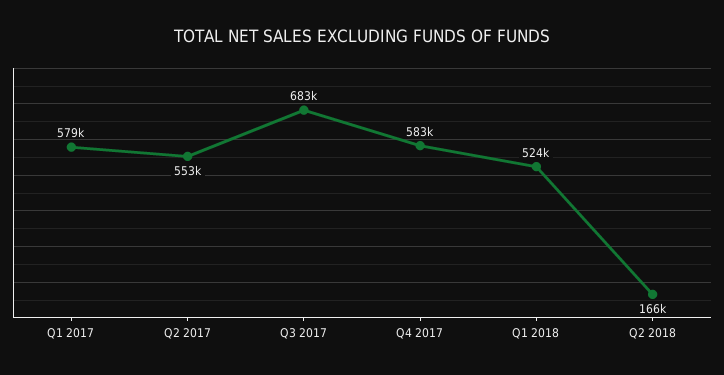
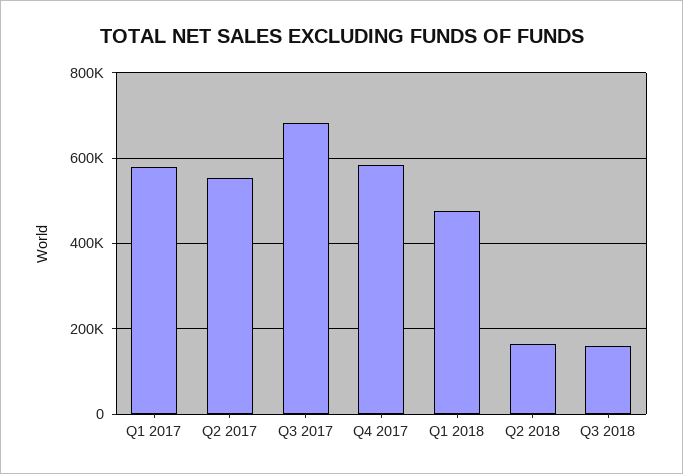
Q1 2018: 524000 -> 480000
Q3 2018: none -> 160000

